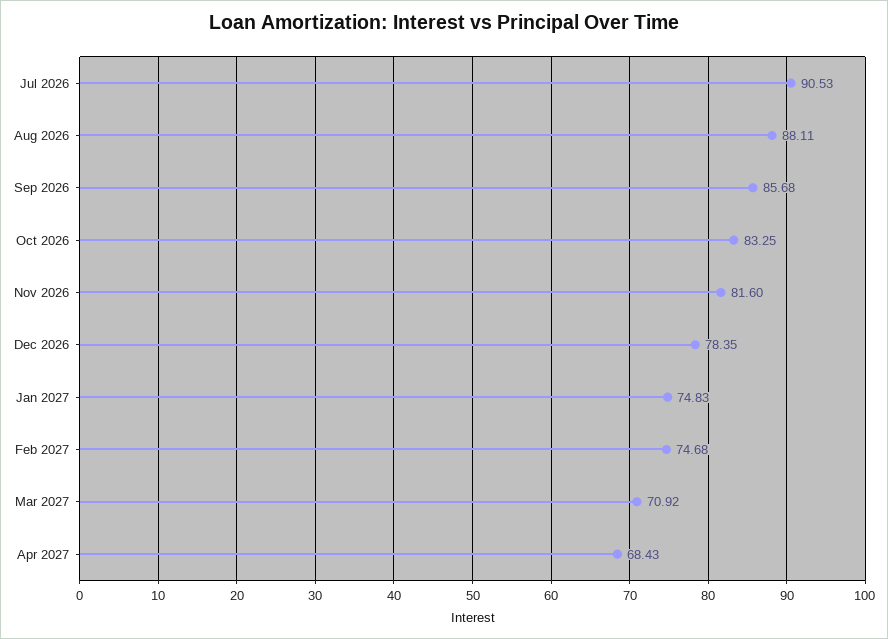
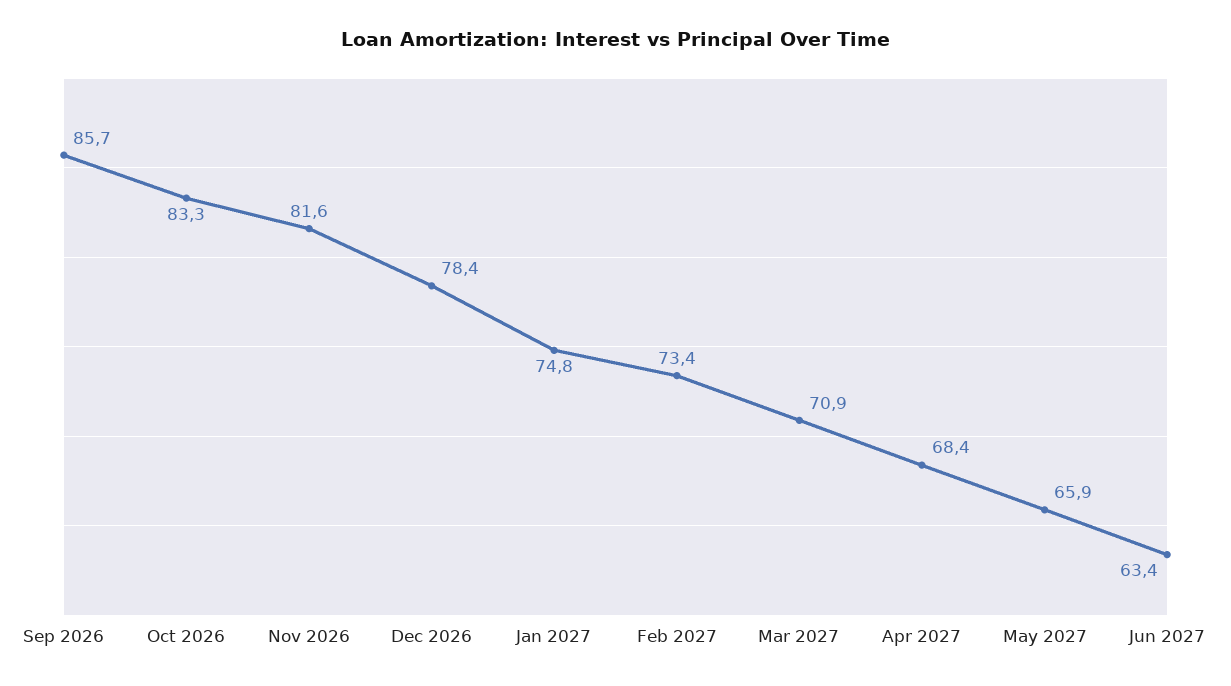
Jul 2026: 90.53 -> none
Aug 2026: 88.11 -> none
Feb 2027: 74.68 -> 73.4
May 2027: none -> 65.9
Jun 2027: none -> 63.4

